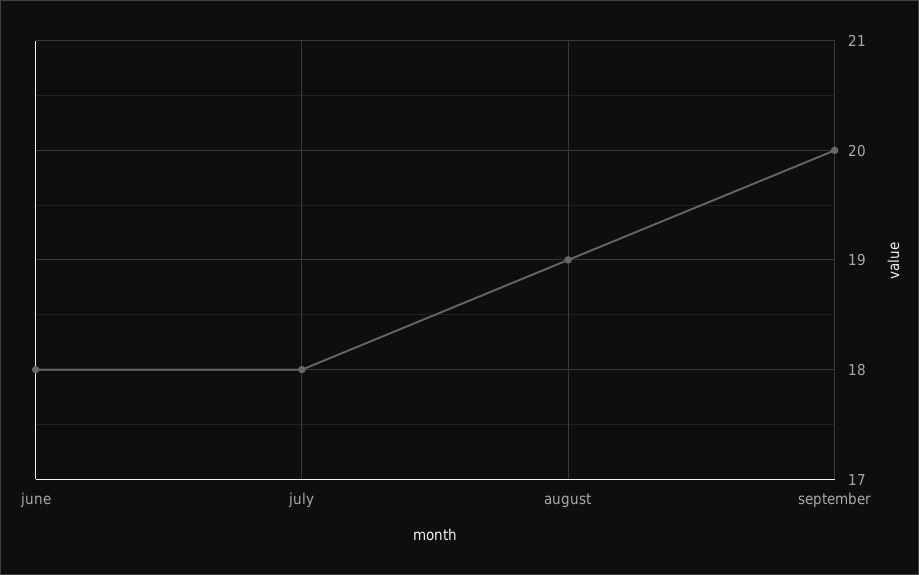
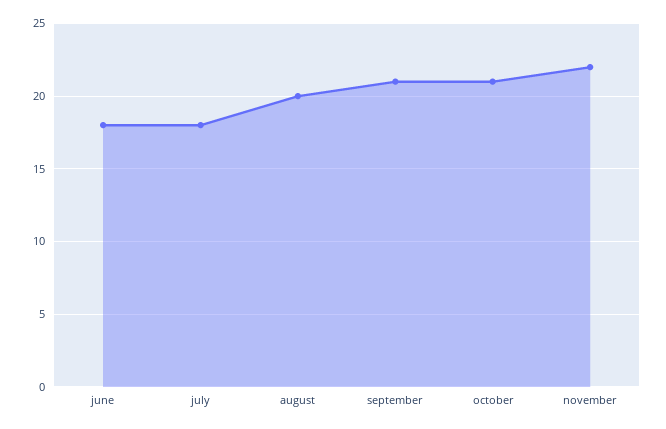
august: 19 -> 20
september: 20 -> 21
october: none -> 21
november: none -> 22

